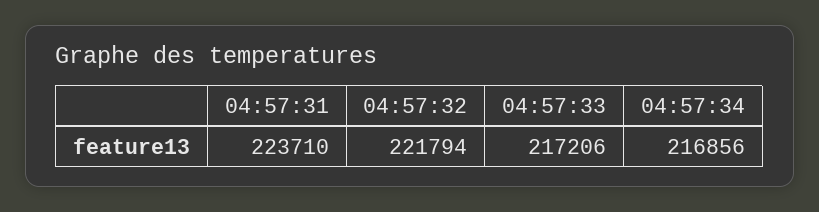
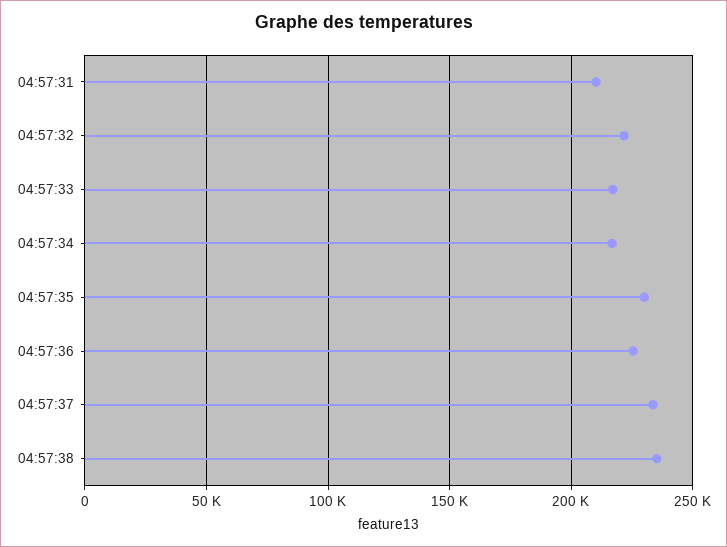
04:57:31: 223710 -> 210000
04:57:35: none -> 230000
04:57:36: none -> 225000
04:57:37: none -> 235000
04:57:38: none -> 235000

